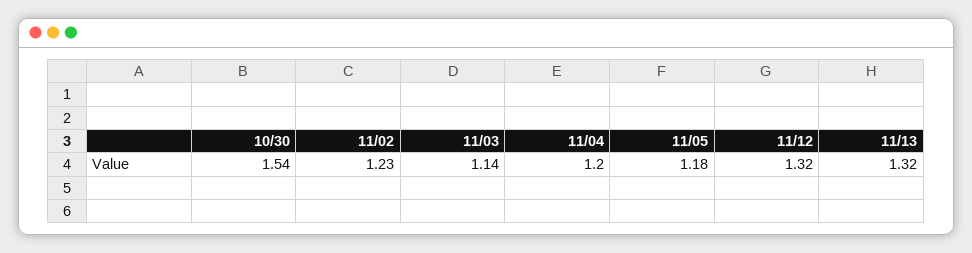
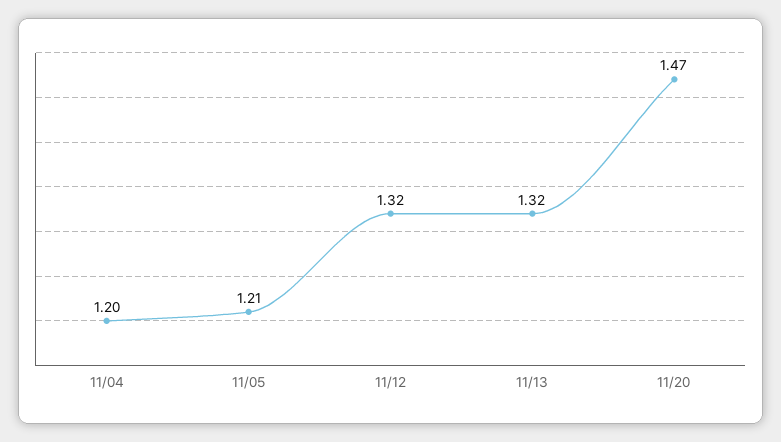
10/30: 1.54 -> none
11/02: 1.23 -> none
11/03: 1.14 -> none
11/05: 1.18 -> 1.21
11/20: none -> 1.47

